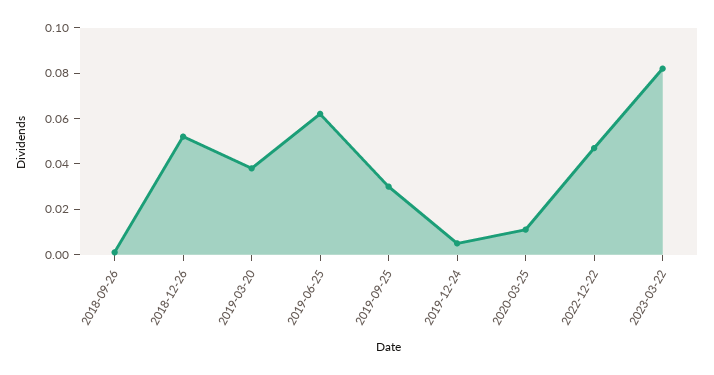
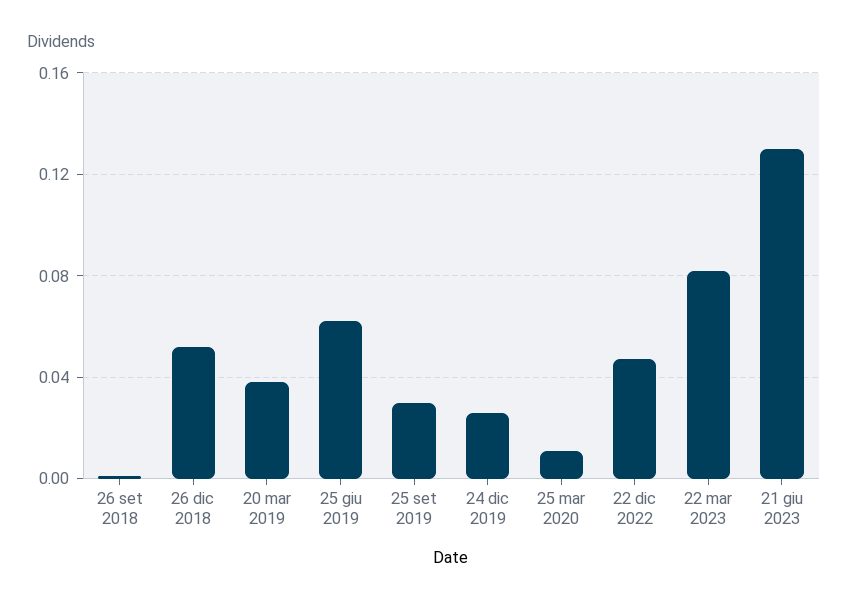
2019-12-24: 0.005 -> 0.025
21 giu 2023: none -> 0.13

